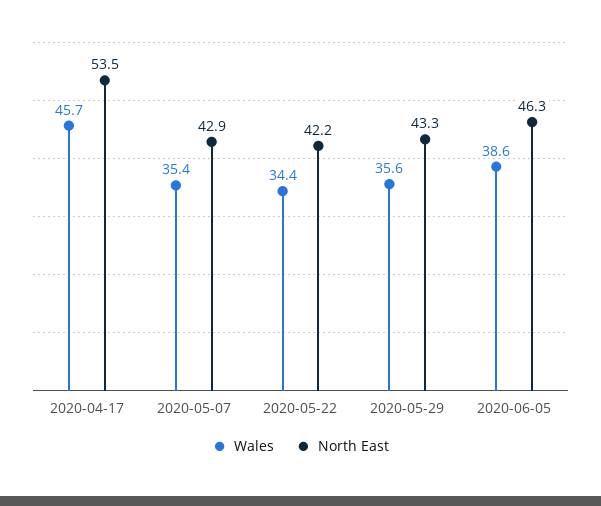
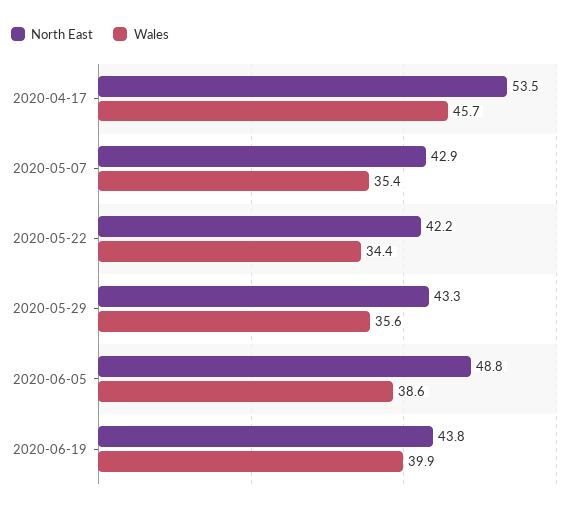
North East, 2020-06-05: 46.3 -> 48.8
North East, 2020-06-19: none -> 43.8
Wales, 2020-06-19: none -> 39.9

